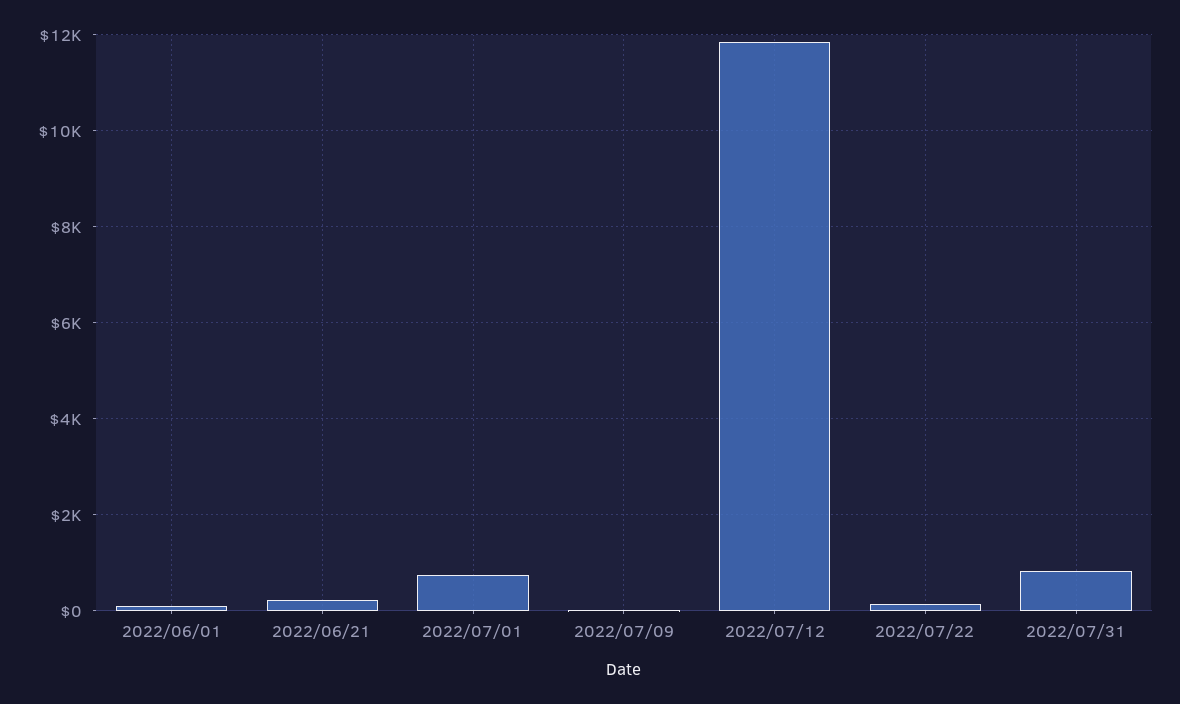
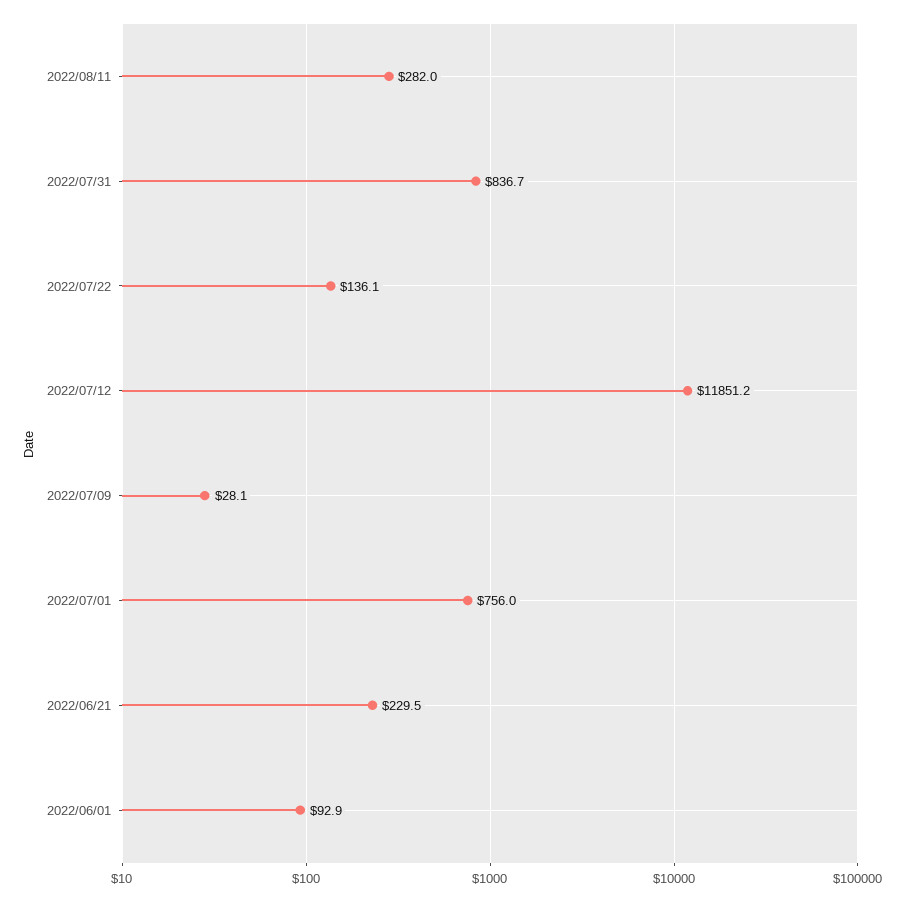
2022/08/11: none -> 282

